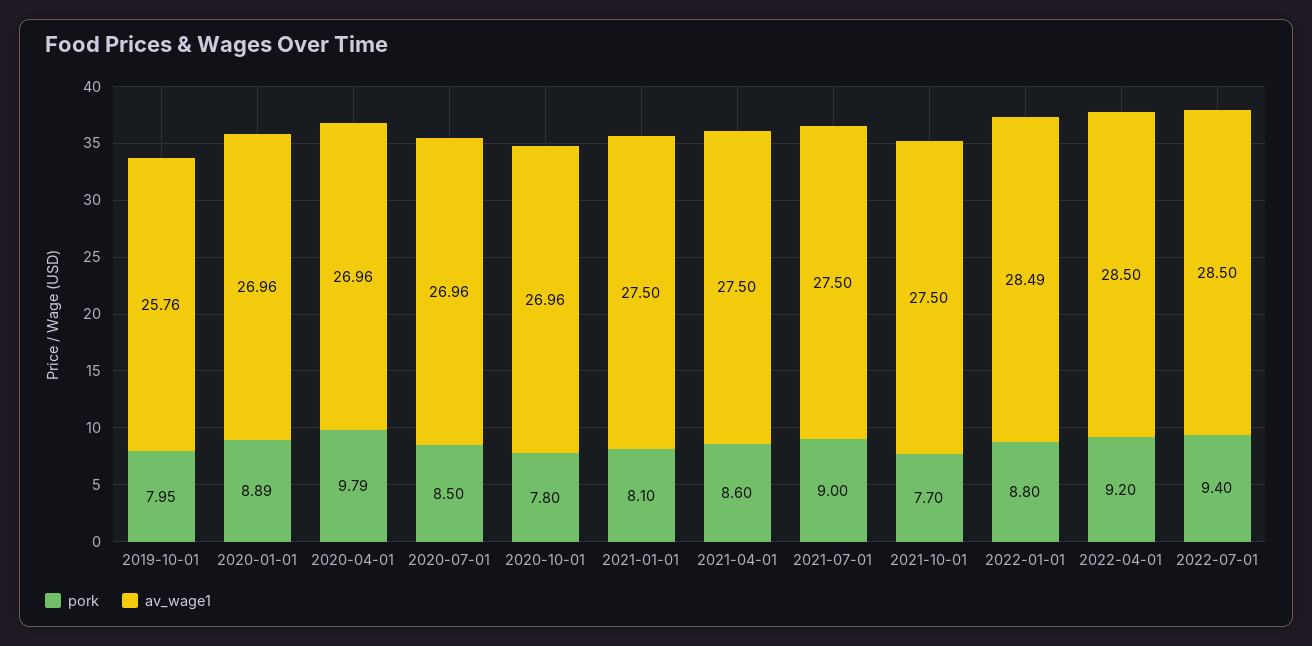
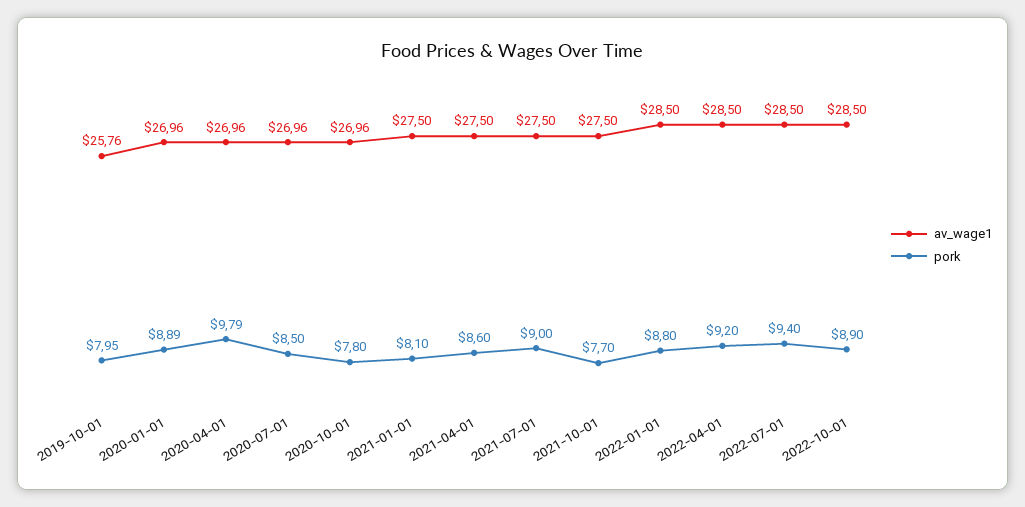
av_wage1, 2022-01-01: 28.49 -> 28.5
av_wage1, 2022-10-01: none -> 28.5
pork, 2022-10-01: none -> 8.9

